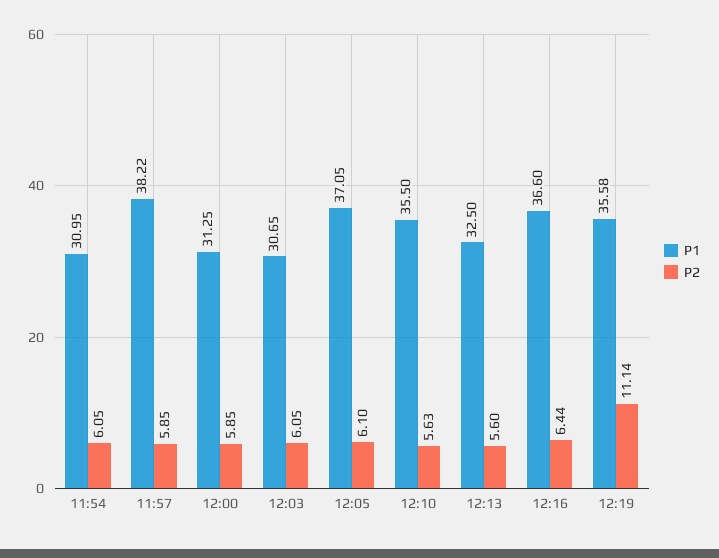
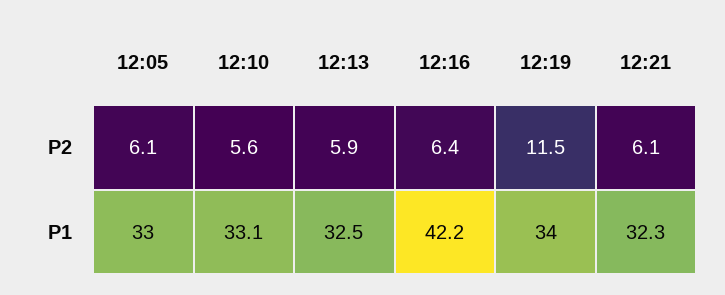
P1, 11:54: 30.95 -> none
P2, 11:54: 6.05 -> none
P1, 11:57: 38.22 -> none
P2, 11:57: 5.85 -> none
P1, 12:00: 31.25 -> none
P2, 12:00: 5.85 -> none
P1, 12:03: 30.65 -> none
P2, 12:03: 6.05 -> none
P1, 12:05: 37.05 -> 33
P1, 12:10: 35.5 -> 33.1
P2, 12:13: 5.6 -> 5.9
P1, 12:16: 36.6 -> 42.2
P1, 12:19: 35.58 -> 34
P2, 12:19: 11.14 -> 11.5
P2, 12:21: none -> 6.1
P1, 12:21: none -> 32.3

